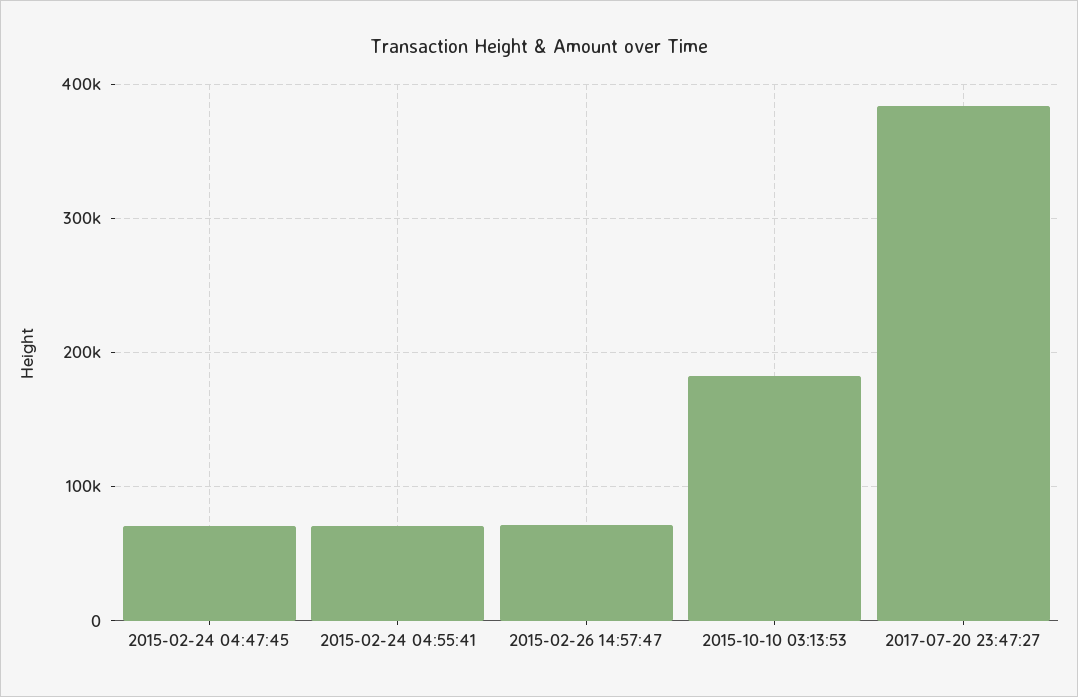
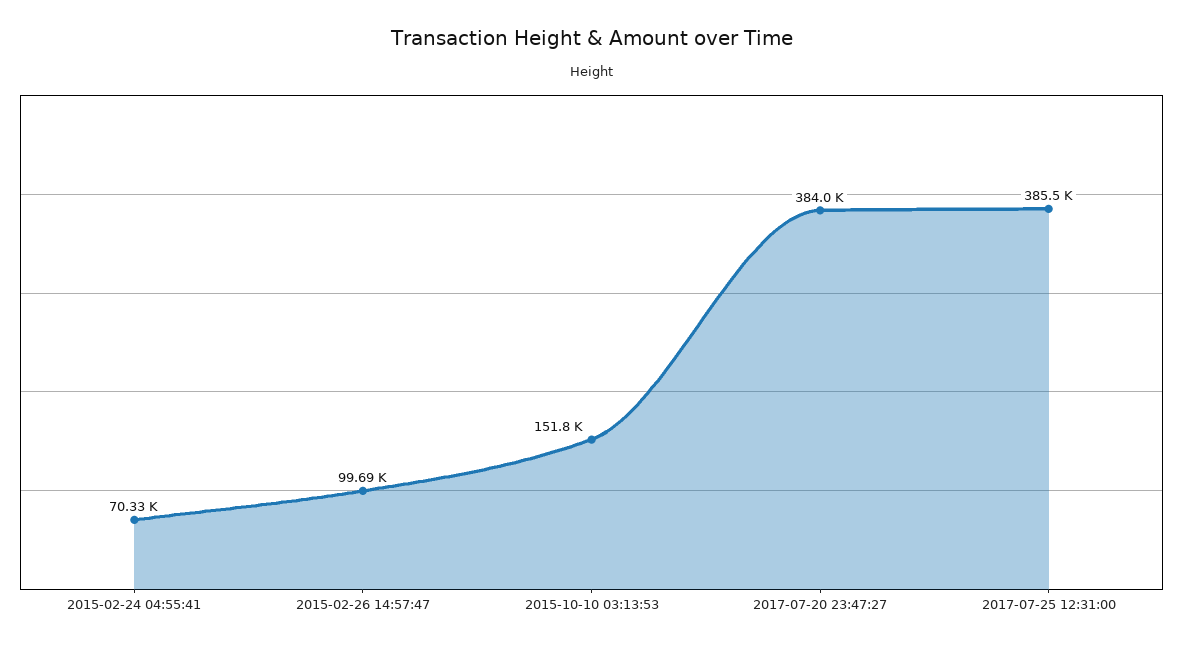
2015-02-24 04:47:45: 70000 -> none
2015-02-26 14:57:47: 70000 -> 99690
2015-10-10 03:13:53: 180000 -> 151800
2017-07-25 12:31:00: none -> 385500

